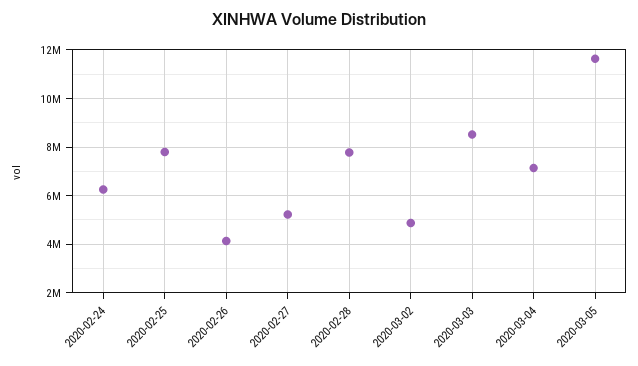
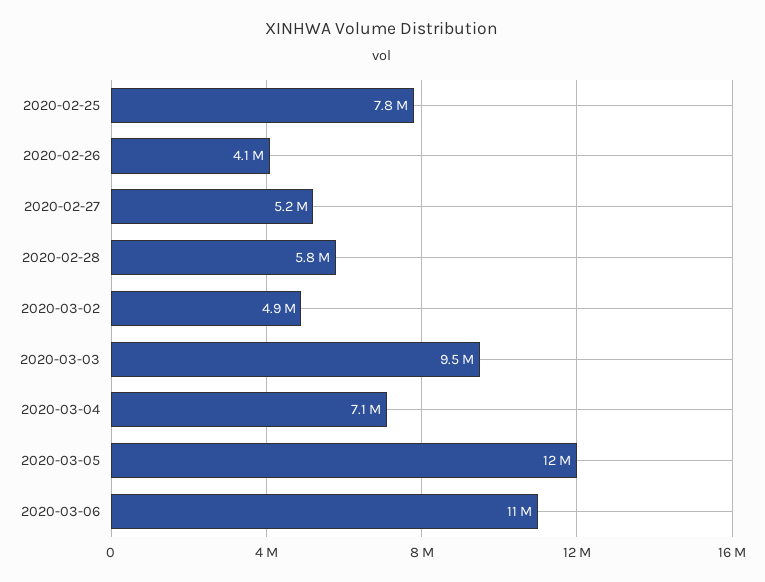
2020-02-24: 6250000 -> none
2020-02-28: 7750000 -> 5800000
2020-03-03: 8500000 -> 9500000
2020-03-06: none -> 11000000

